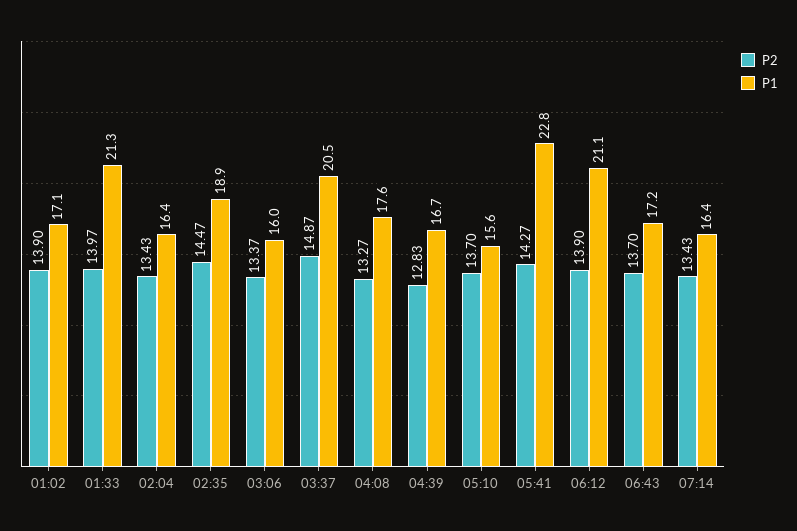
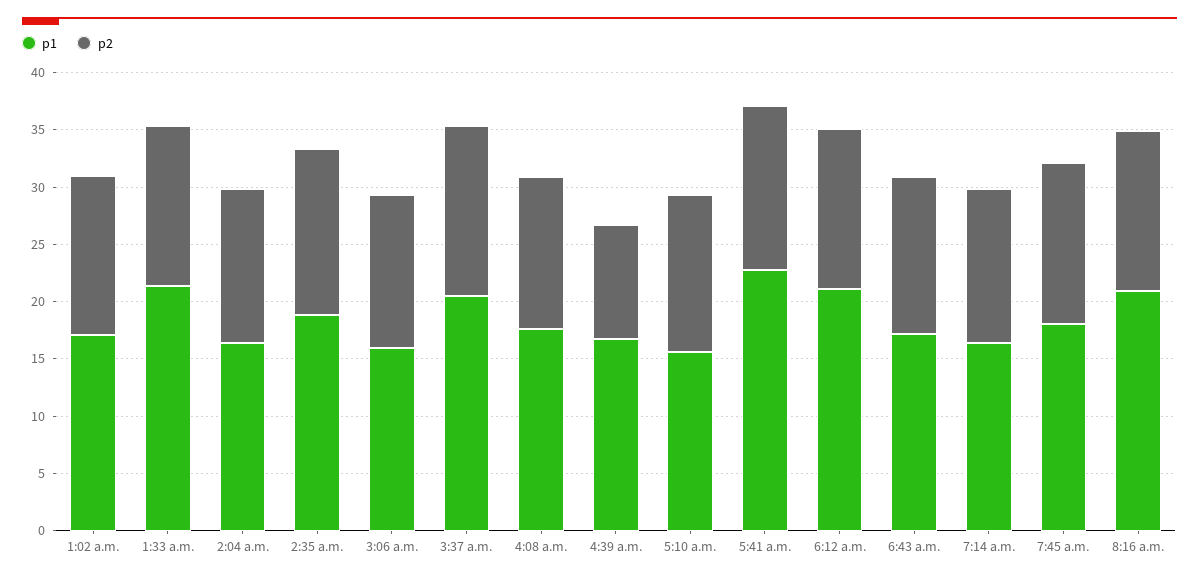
P2, 04:39: 12.83 -> 10
P1, 7:45 a.m.: none -> 18
P2, 7:45 a.m.: none -> 14
P1, 8:16 a.m.: none -> 21
P2, 8:16 a.m.: none -> 14

